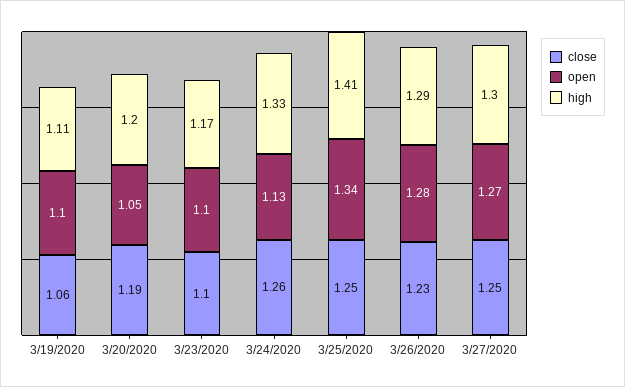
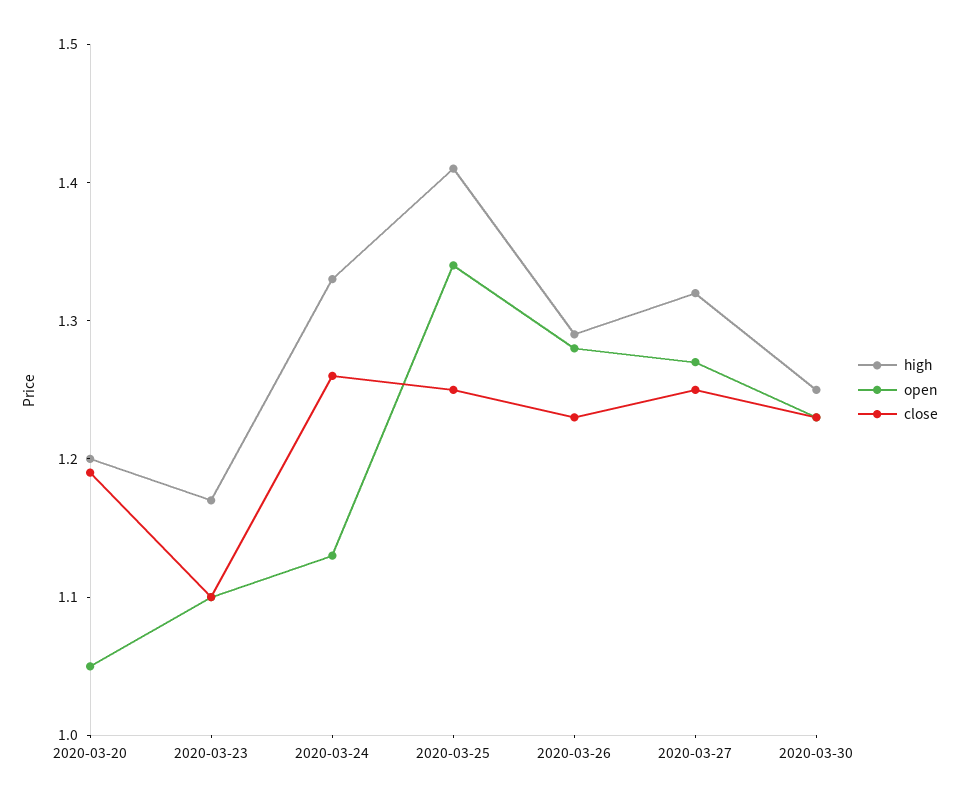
close, 3/19/2020: 1.06 -> none
open, 3/19/2020: 1.1 -> none
high, 3/19/2020: 1.11 -> none
high, 3/27/2020: 1.3 -> 1.32
high, 2020-03-30: none -> 1.25
open, 2020-03-30: none -> 1.23
close, 2020-03-30: none -> 1.23

